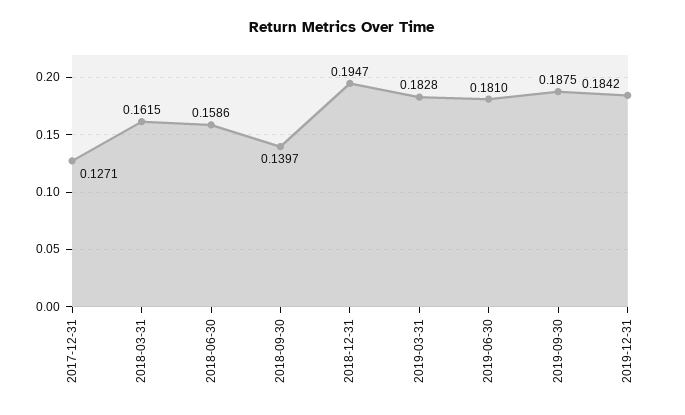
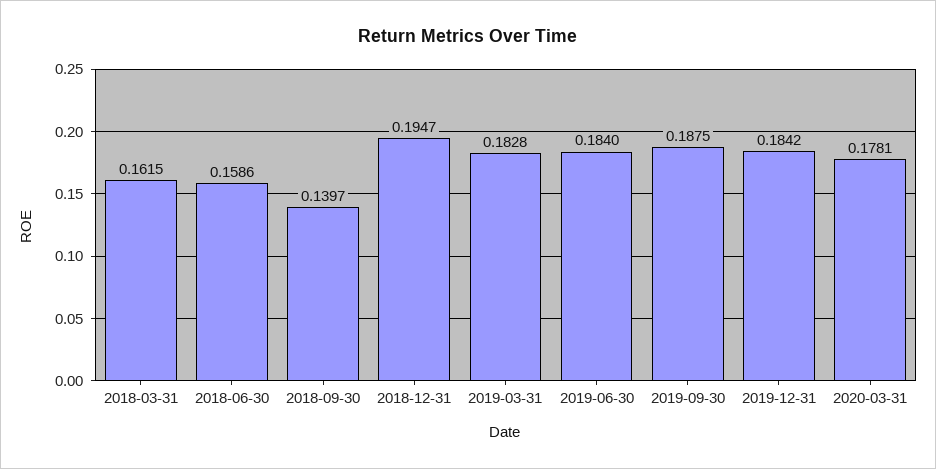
2017-12-31: 0.1271 -> none
2019-06-30: 0.181 -> 0.184
2020-03-31: none -> 0.1781

